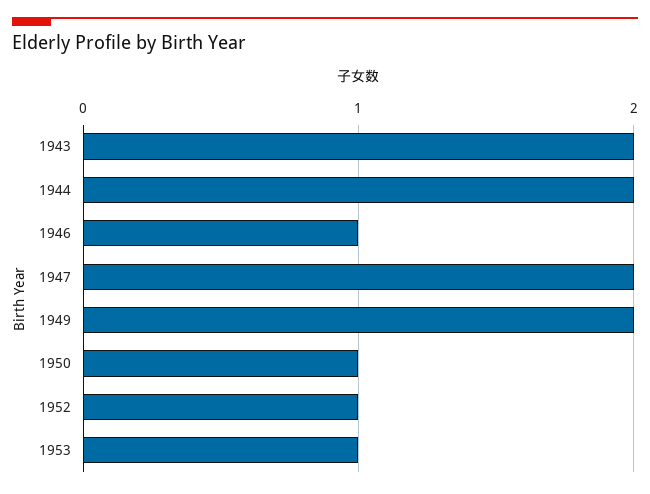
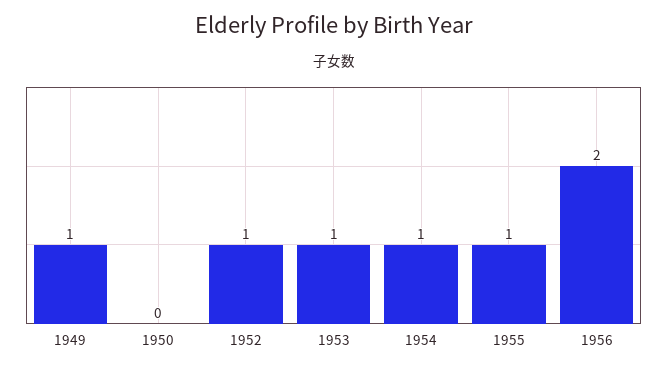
1943: 2 -> none
1944: 2 -> none
1946: 1 -> none
1947: 2 -> none
1949: 2 -> 1
1950: 1 -> 0
1954: none -> 1
1955: none -> 1
1956: none -> 2

